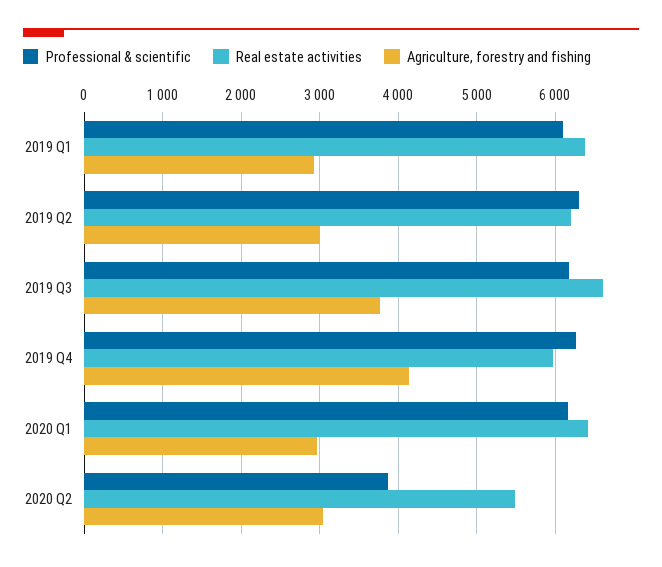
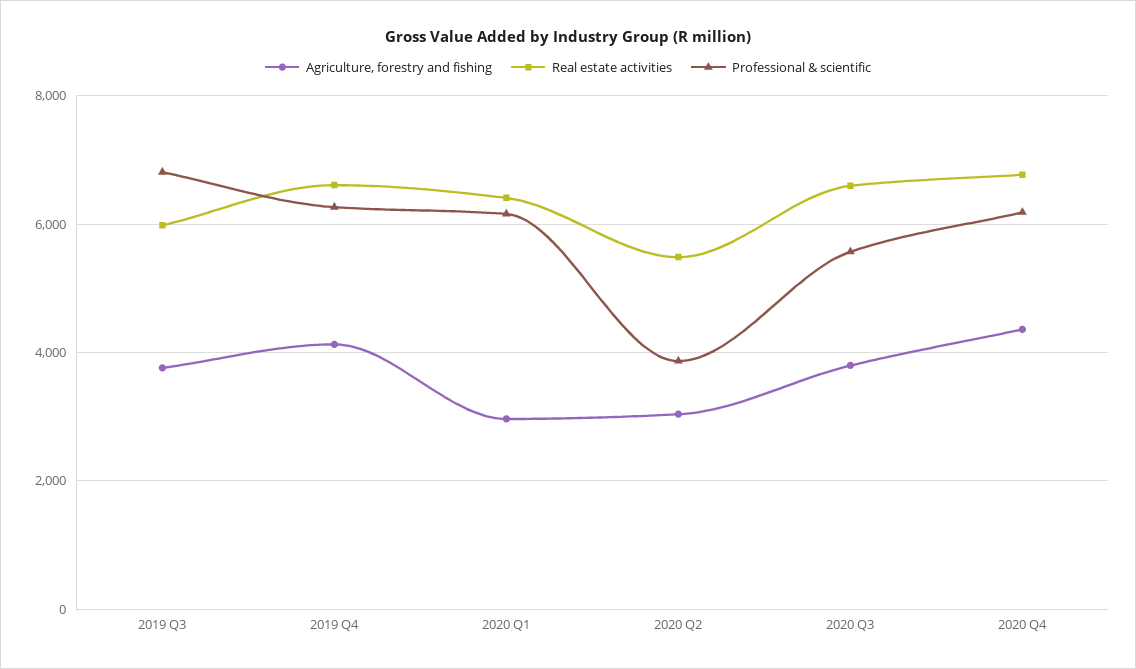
Professional & scientific, 2019 Q1: 6100 -> none
Real estate activities, 2019 Q1: 6400 -> none
Agriculture, forestry and fishing, 2019 Q1: 2900 -> none
Professional & scientific, 2019 Q2: 6300 -> none
Real estate activities, 2019 Q2: 6200 -> none
Agriculture, forestry and fishing, 2019 Q2: 3000 -> none
Professional & scientific, 2019 Q3: 6200 -> 6800
Real estate activities, 2019 Q3: 6600 -> 6000
Real estate activities, 2019 Q4: 6000 -> 6600
Agriculture, forestry and fishing, 2020 Q3: none -> 3800
Real estate activities, 2020 Q3: none -> 6600
Professional & scientific, 2020 Q3: none -> 5600
Agriculture, forestry and fishing, 2020 Q4: none -> 4400
Real estate activities, 2020 Q4: none -> 6800
Professional & scientific, 2020 Q4: none -> 6200

